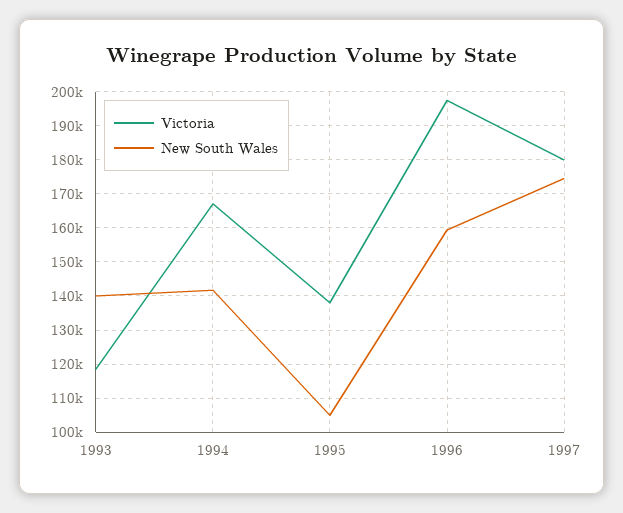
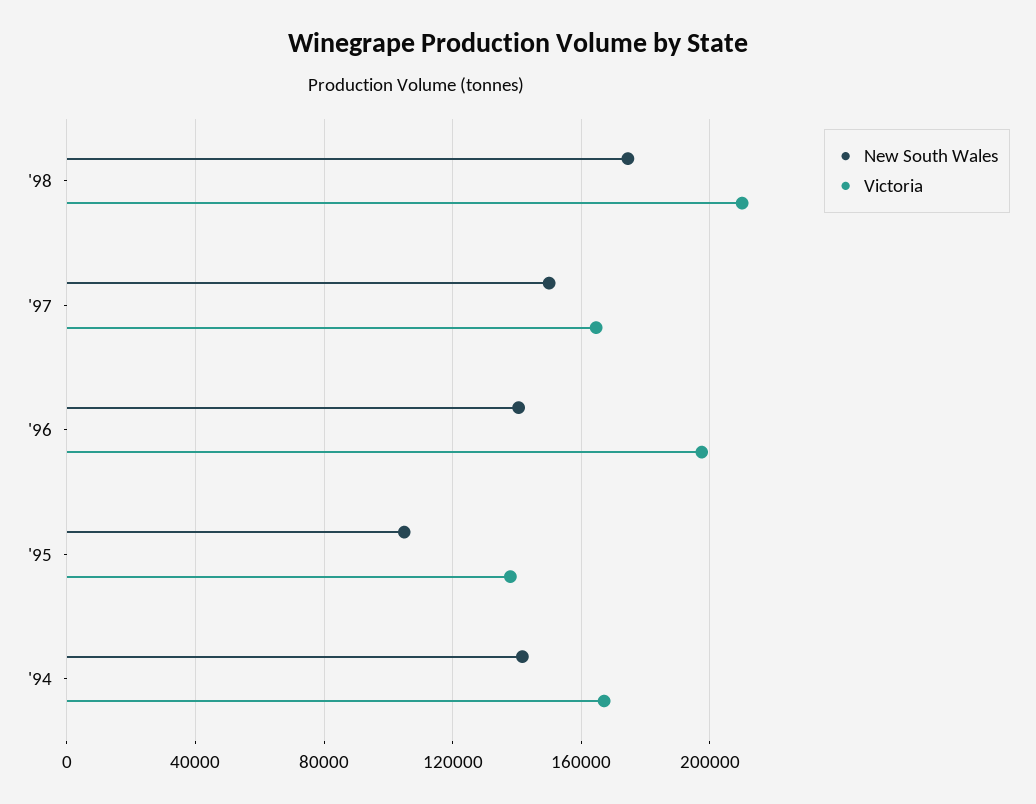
Victoria, 1993: 118000 -> none
New South Wales, 1993: 140000 -> none
New South Wales, 1996: 160000 -> 140000
Victoria, 1997: 180000 -> 165000
New South Wales, 1997: 174000 -> 150000
New South Wales, '98: none -> 175000
Victoria, '98: none -> 210000

